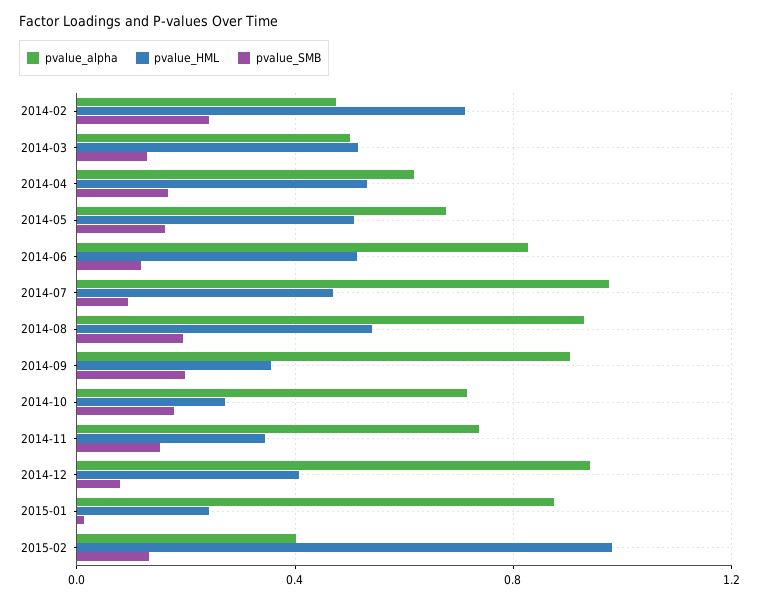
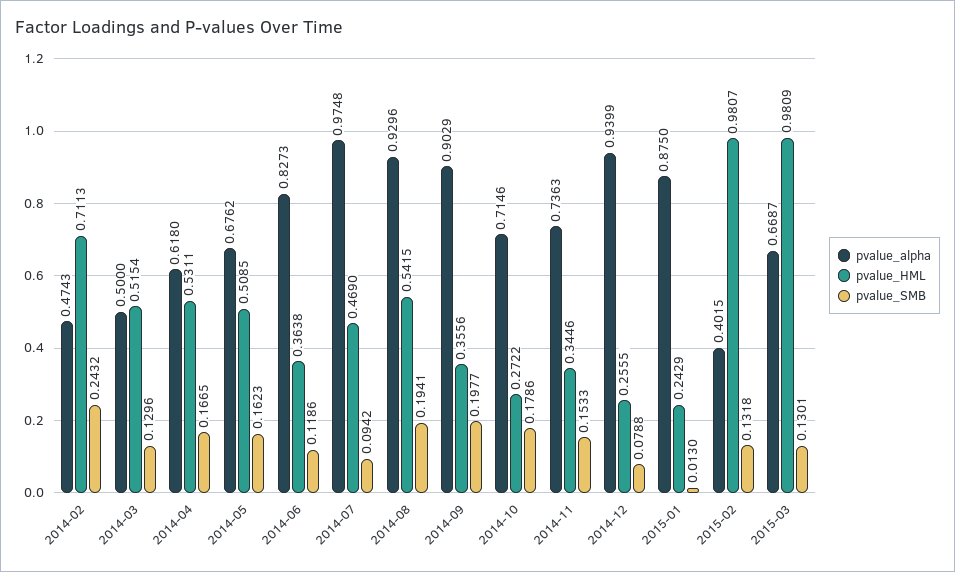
pvalue_HML, 2014-06: 0.5 -> 0.3638
pvalue_HML, 2014-12: 0.4 -> 0.2555
pvalue_alpha, 2015-03: none -> 0.6687
pvalue_HML, 2015-03: none -> 0.9809
pvalue_SMB, 2015-03: none -> 0.1301

